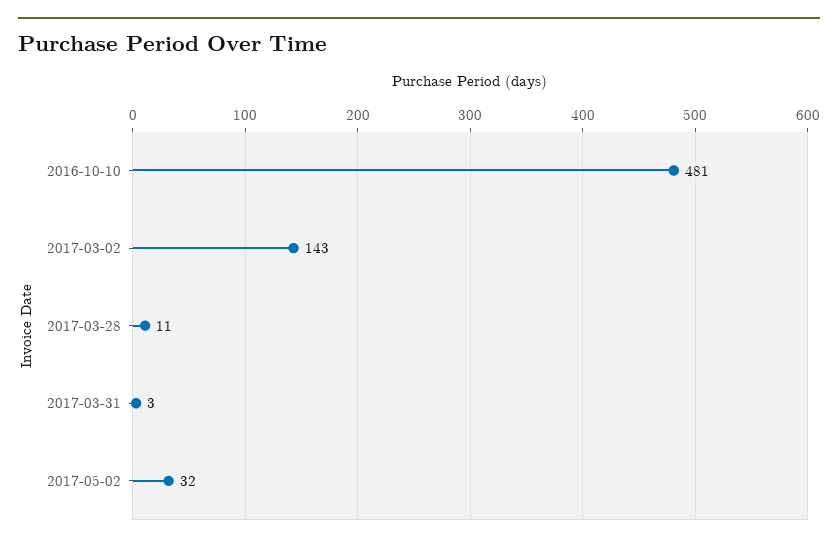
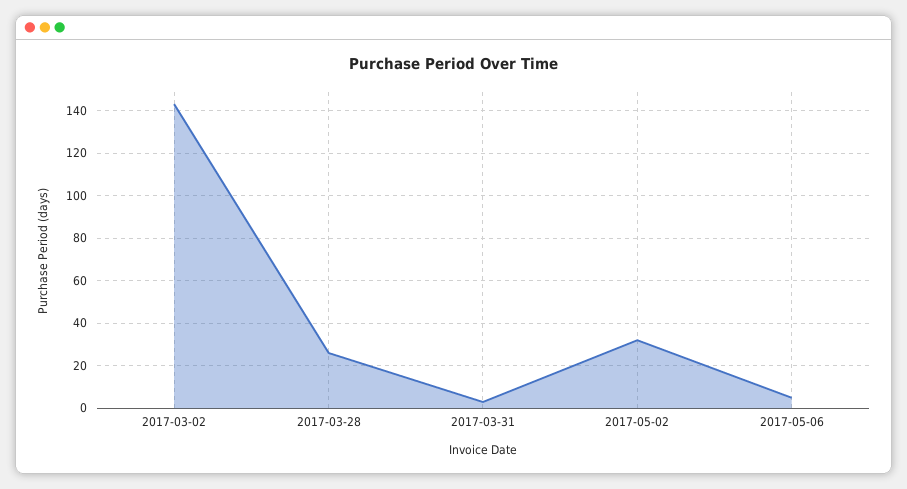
2016-10-10: 481 -> none
2017-03-28: 11 -> 25
2017-05-06: none -> 5

